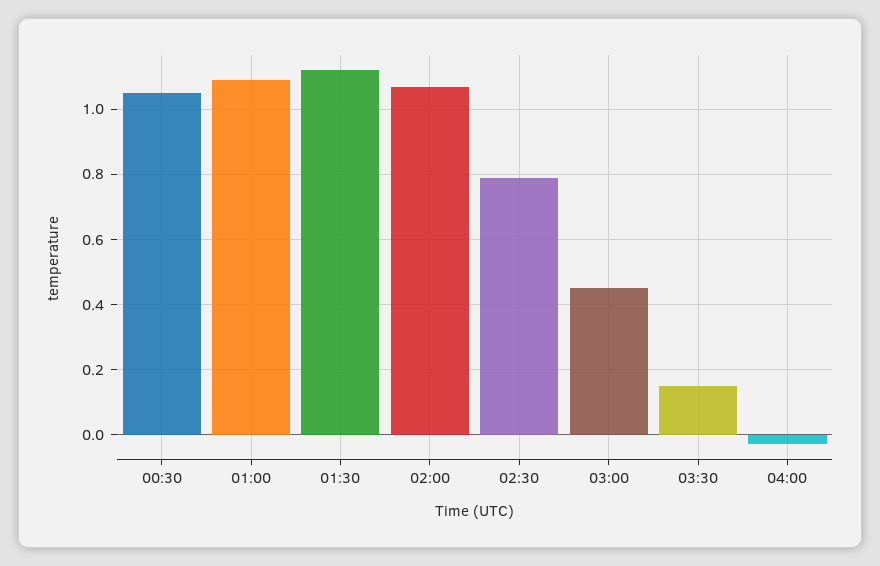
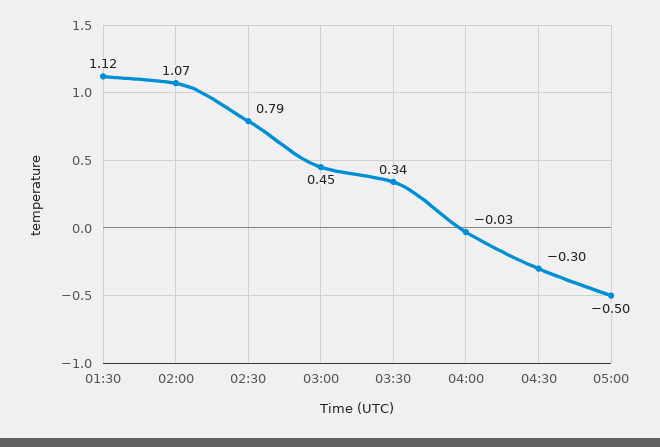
00:30: 1.05 -> none
01:00: 1.1 -> none
03:30: 0.15 -> 0.34
04:30: none -> -0.3
05:00: none -> -0.5

